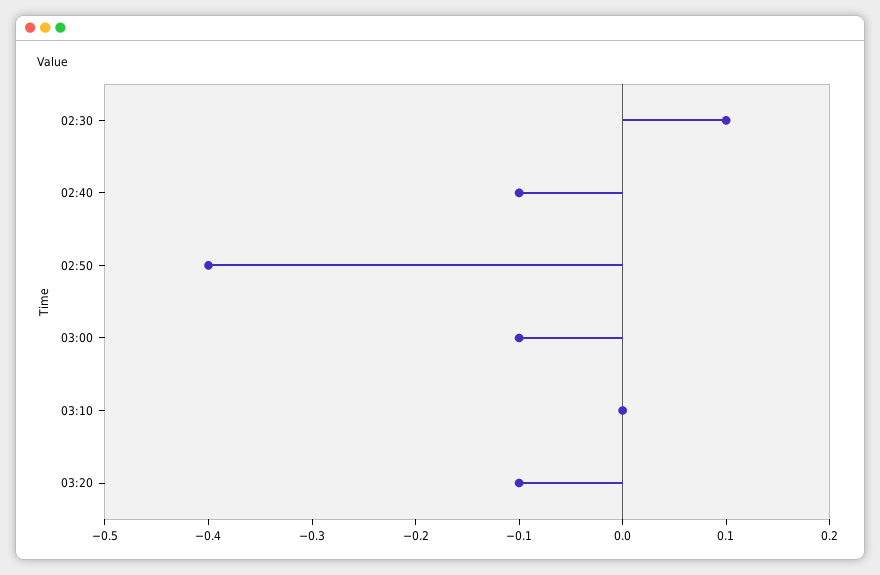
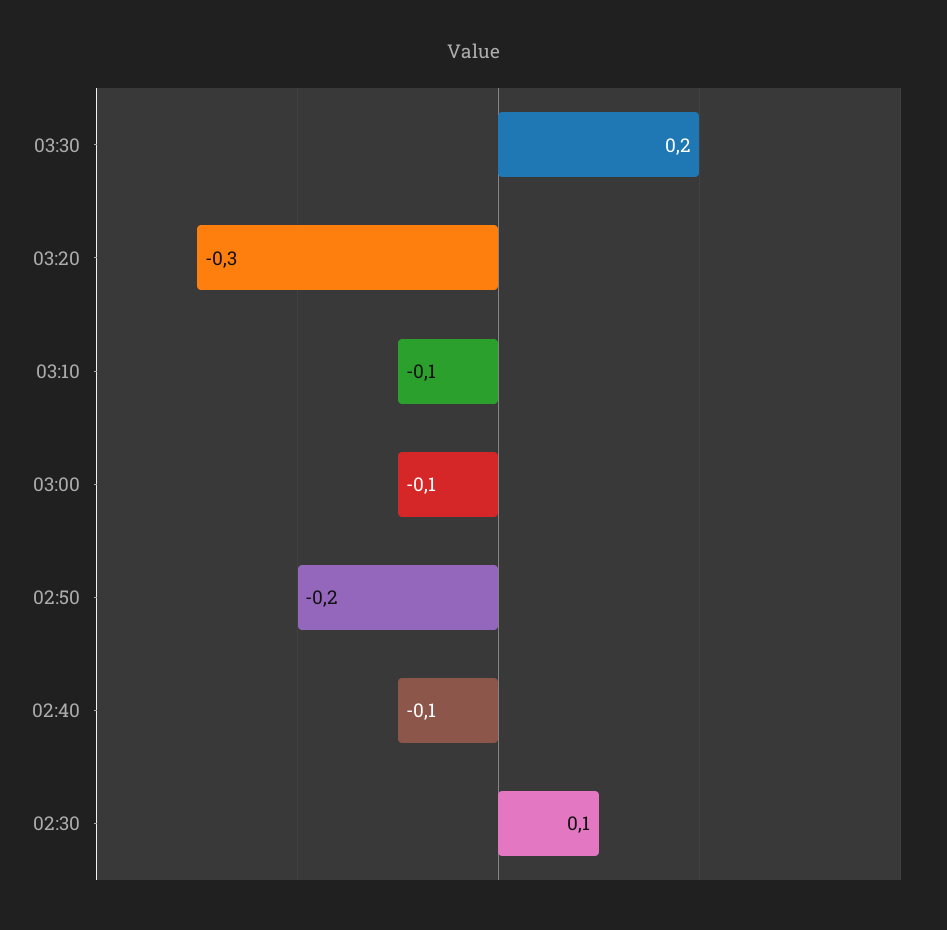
02:50: -0.4 -> -0.2
03:10: 0 -> -0.1
03:20: -0.1 -> -0.3
03:30: none -> 0.2

